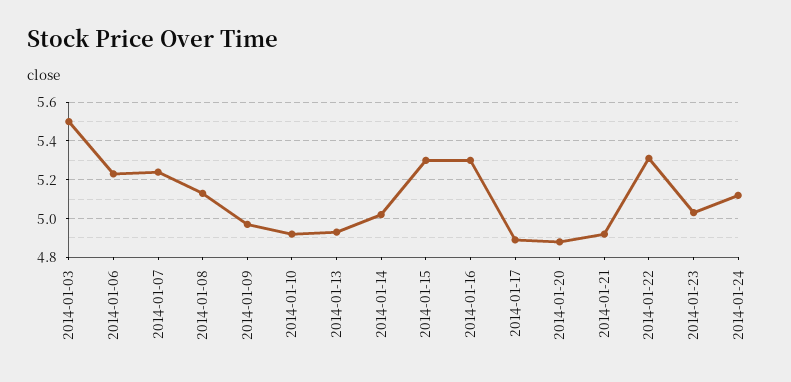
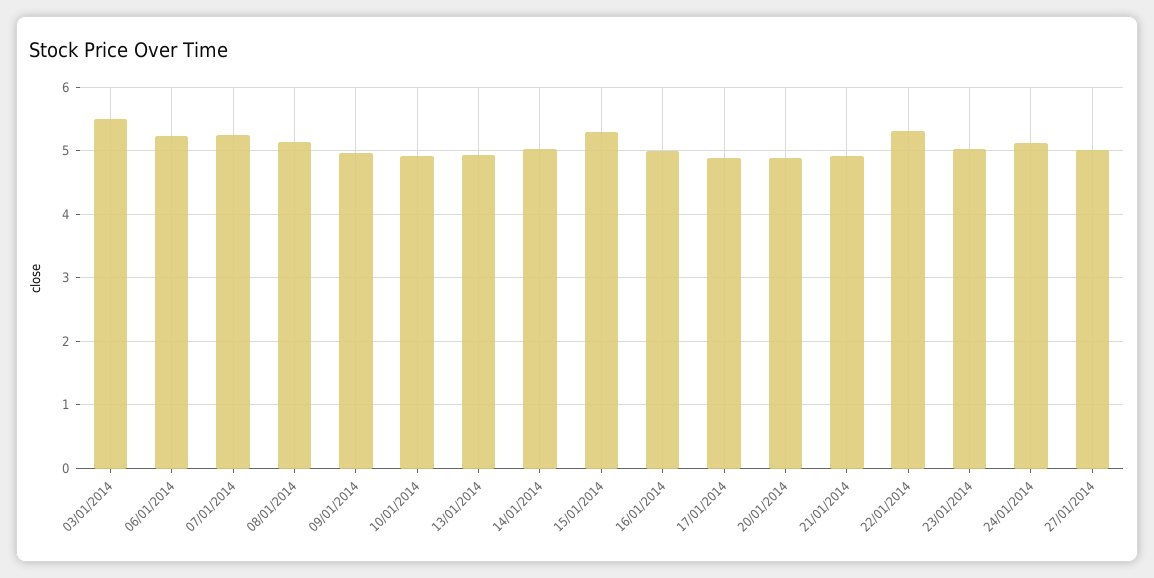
2014-01-16: 5.3 -> 5
27/01/2014: none -> 5

